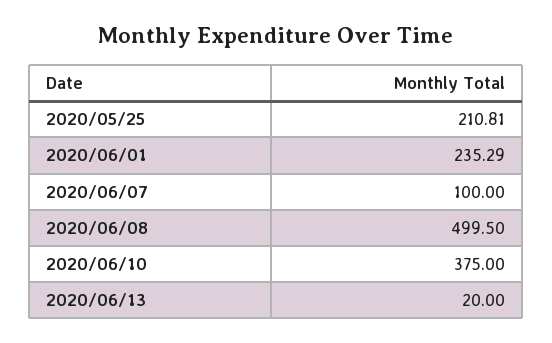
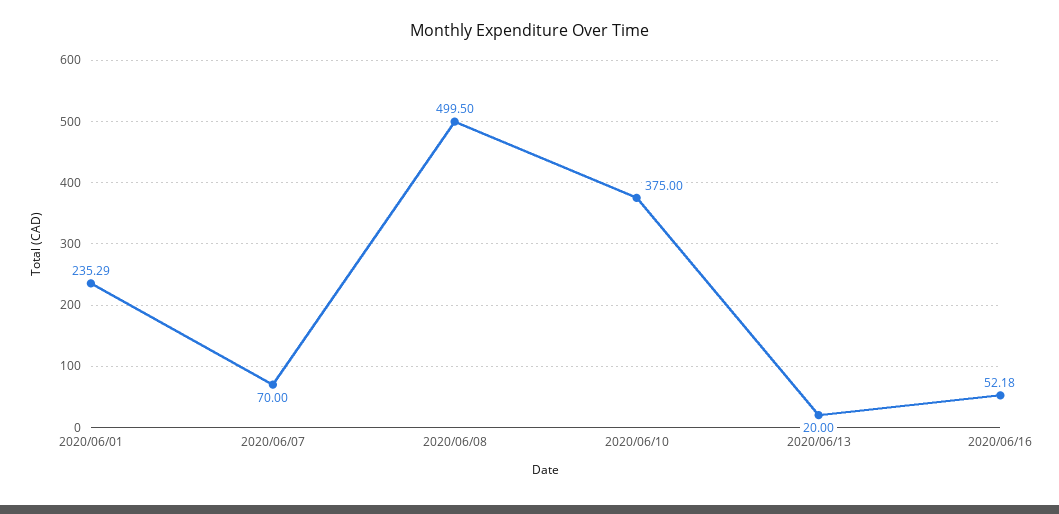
2020/05/25: 210.81 -> none
2020/06/07: 100 -> 70
2020/06/16: none -> 52.18

